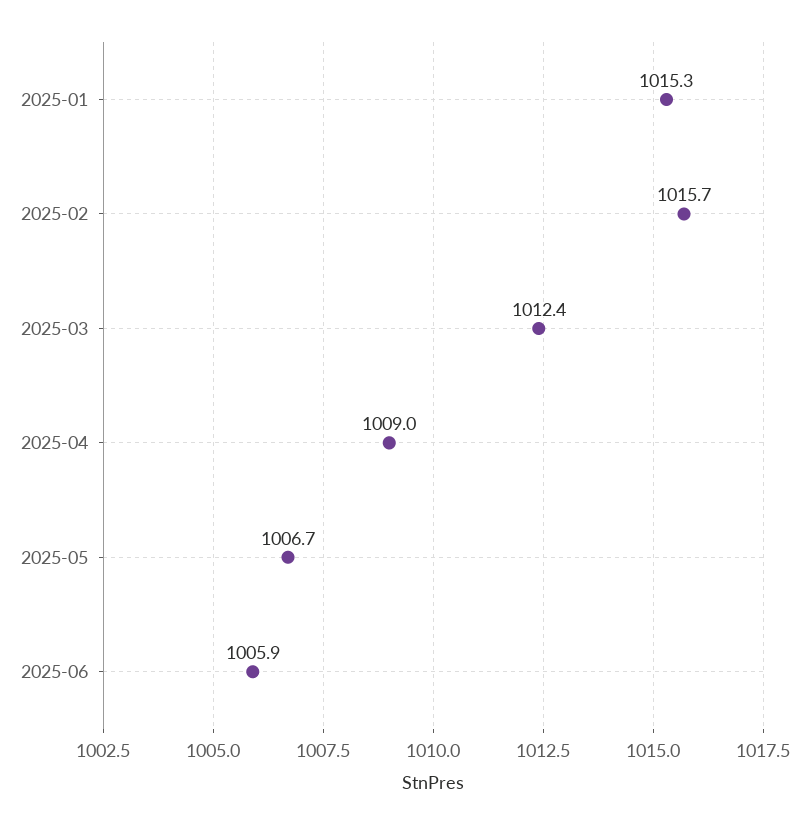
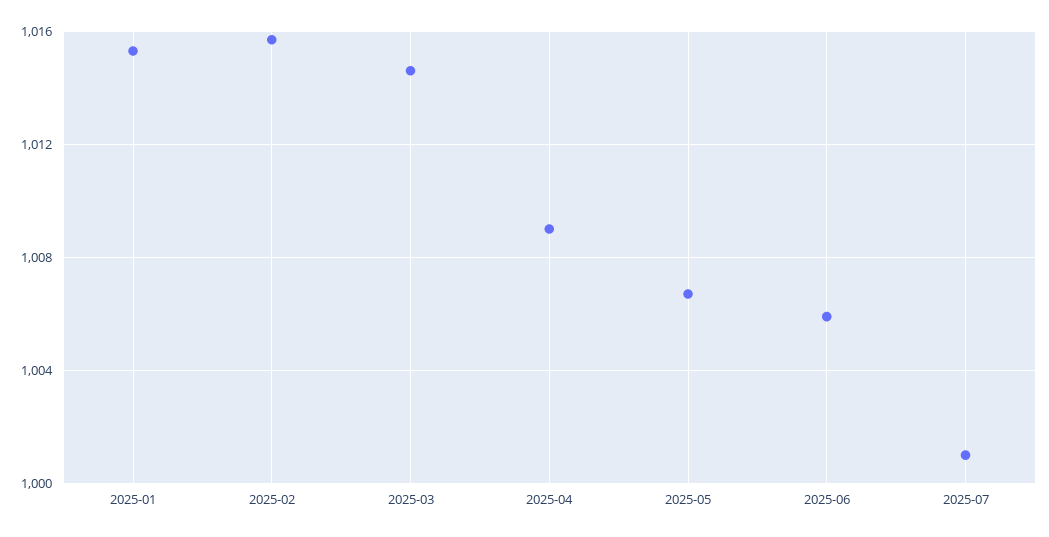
2025-03: 1012.4 -> 1014.5
2025-07: none -> 1001

